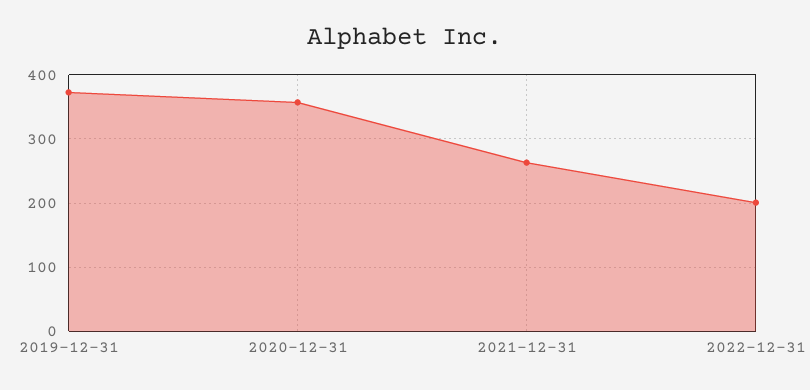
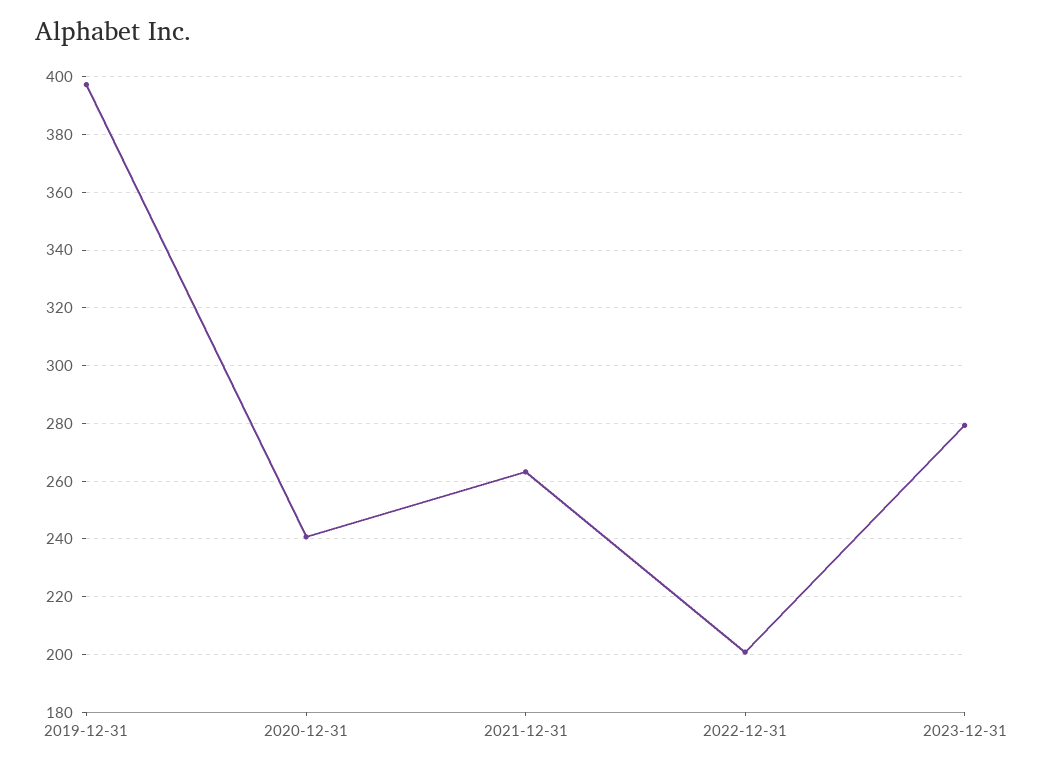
2019-12-31: 370 -> 397.5
2020-12-31: 360 -> 240
2023-12-31: none -> 280

